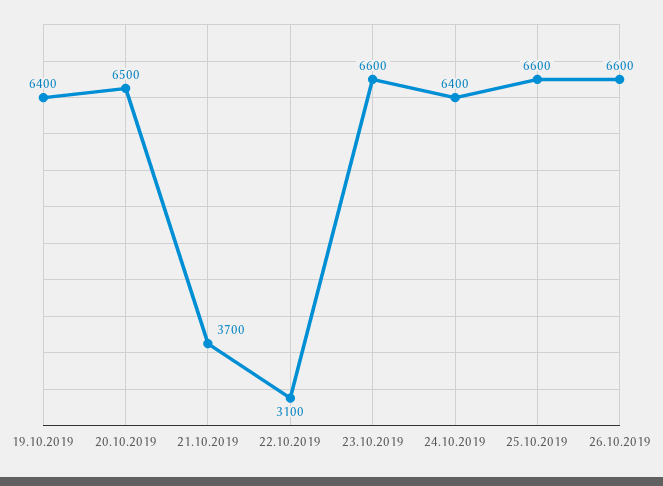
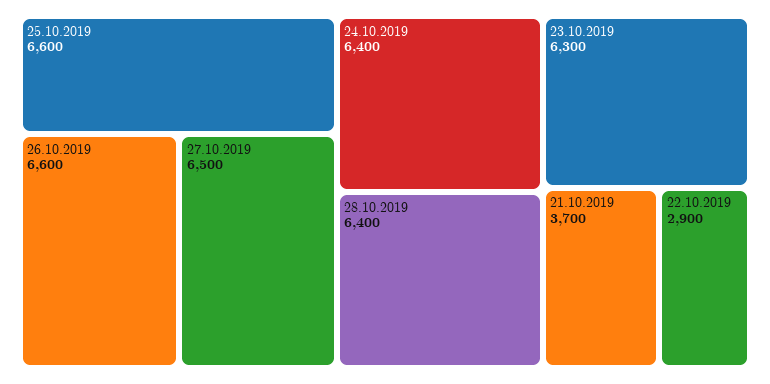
19.10.2019: 6400 -> none
20.10.2019: 6500 -> none
22.10.2019: 3100 -> 2900
23.10.2019: 6600 -> 6300
27.10.2019: none -> 6500
28.10.2019: none -> 6400

